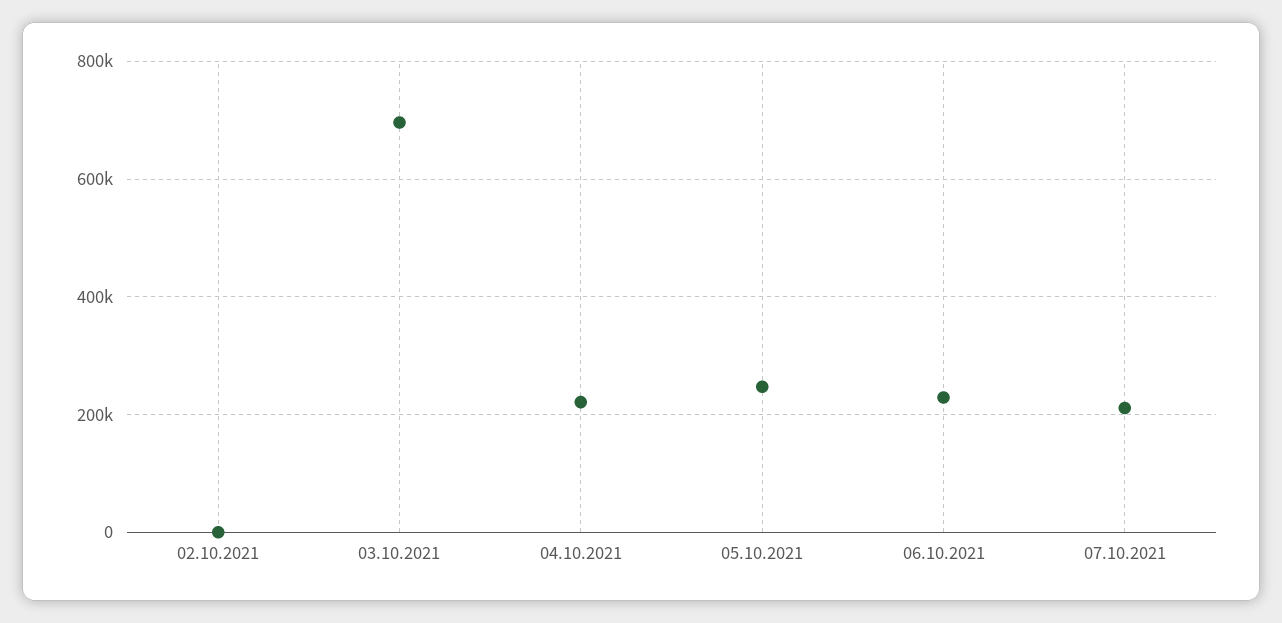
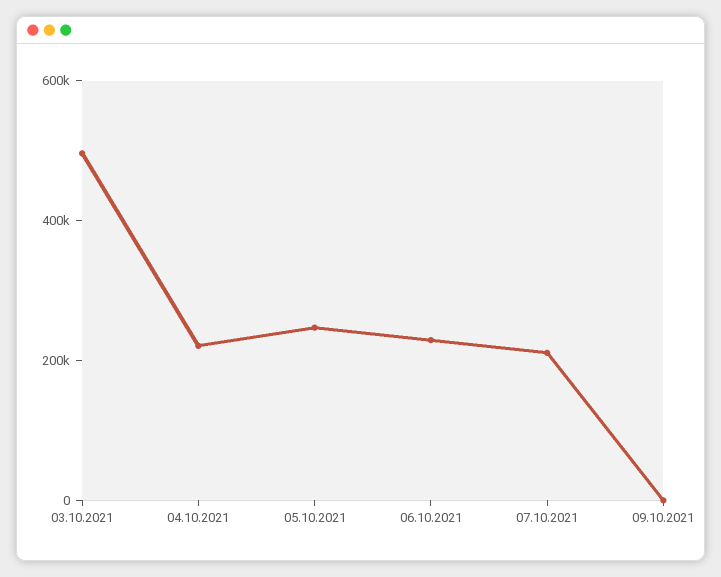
02.10.2021: 0 -> none
03.10.2021: 700000 -> 500000
09.10.2021: none -> 0

